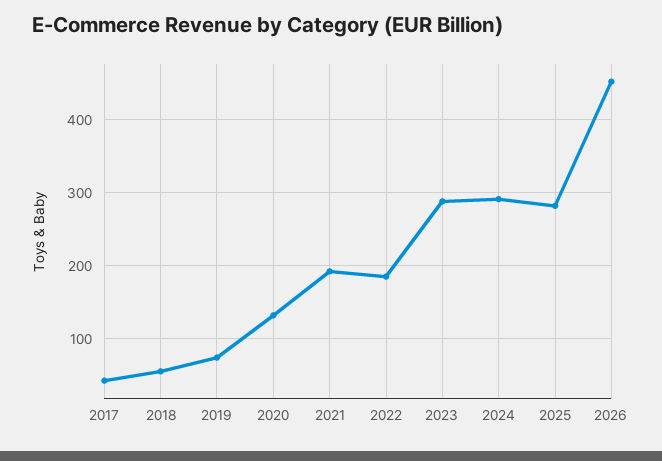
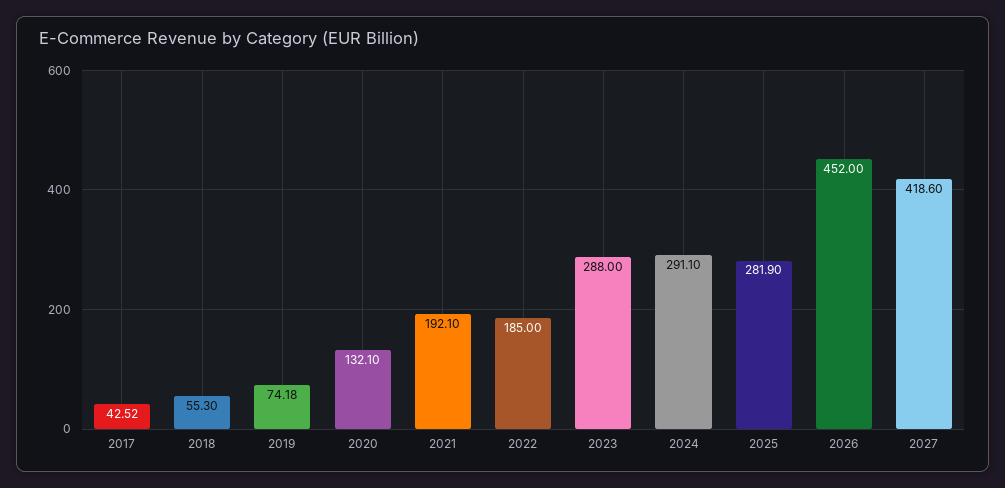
2027: none -> 418.6

